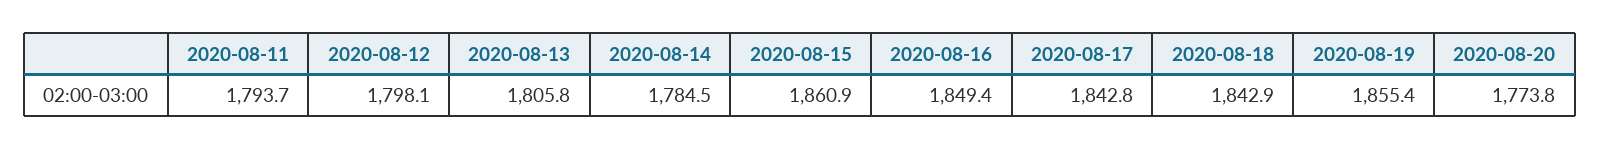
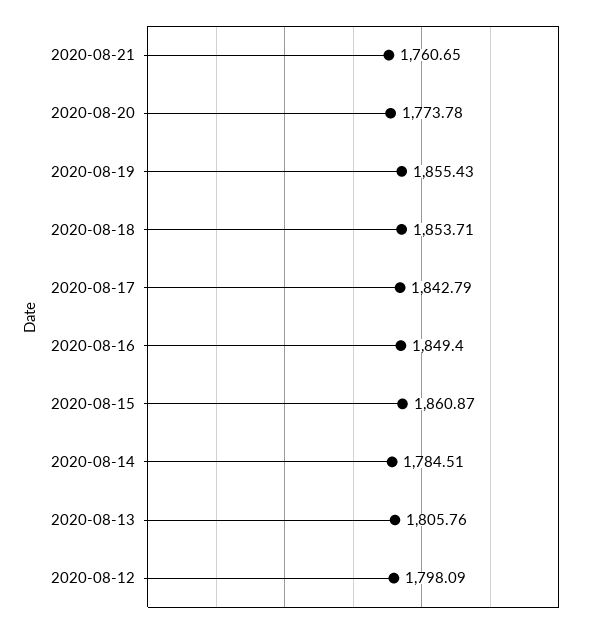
2020-08-11: 1793.7 -> none
2020-08-18: 1842.9 -> 1853.71
2020-08-21: none -> 1760.65

